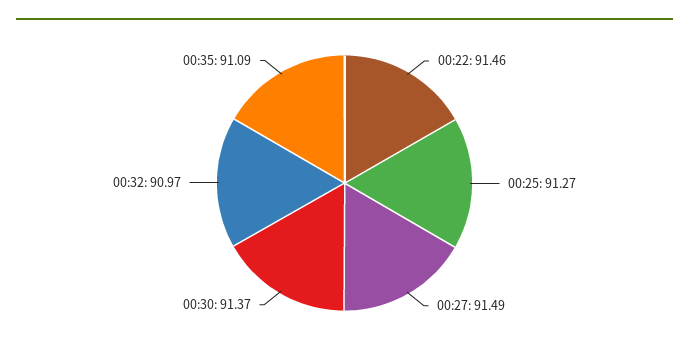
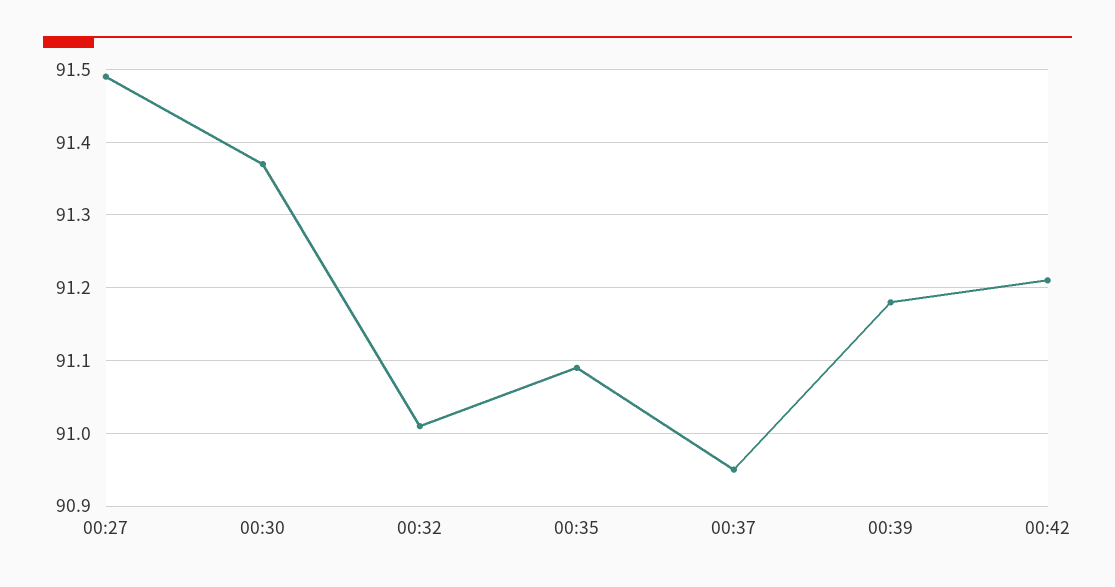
00:22: 91.46 -> none
00:25: 91.27 -> none
00:32: 90.97 -> 91.01
00:37: none -> 90.95
00:39: none -> 91.18
00:42: none -> 91.21

